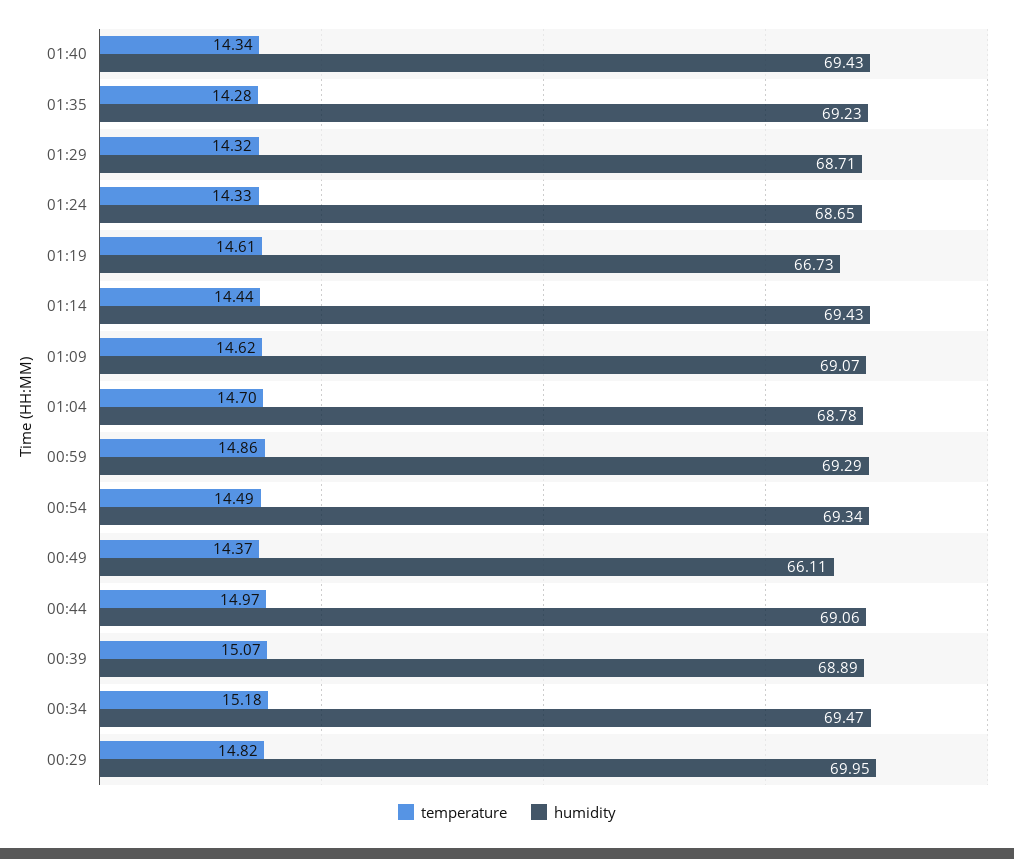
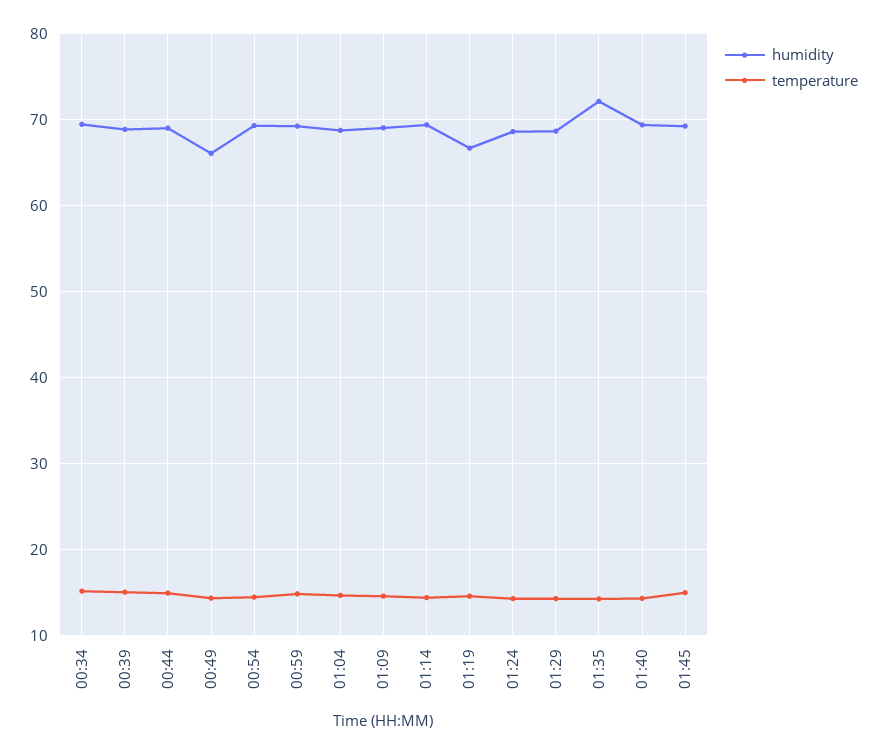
humidity, 01:35: 69.23 -> 72
temperature, 00:29: 14.82 -> none
humidity, 00:29: 69.95 -> none
humidity, 01:45: none -> 69
temperature, 01:45: none -> 15

